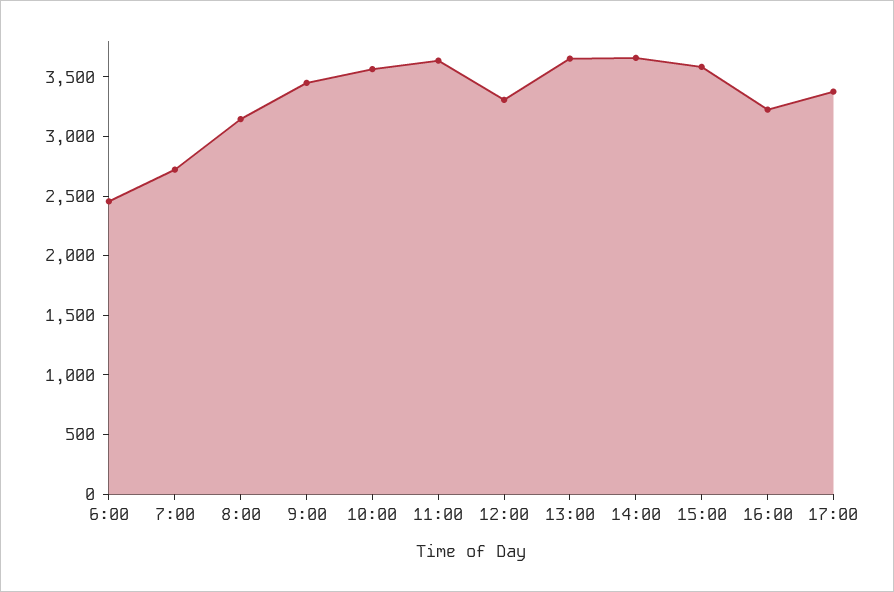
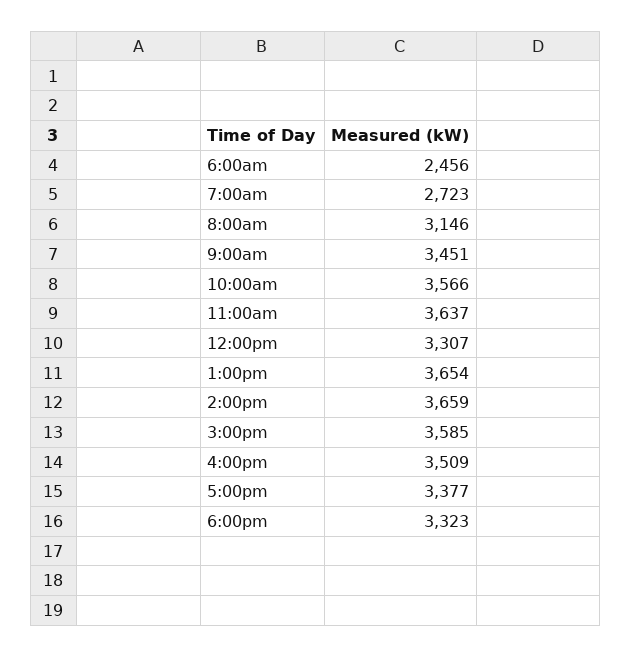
16:00: 3200 -> 3509
6:00pm: none -> 3323

